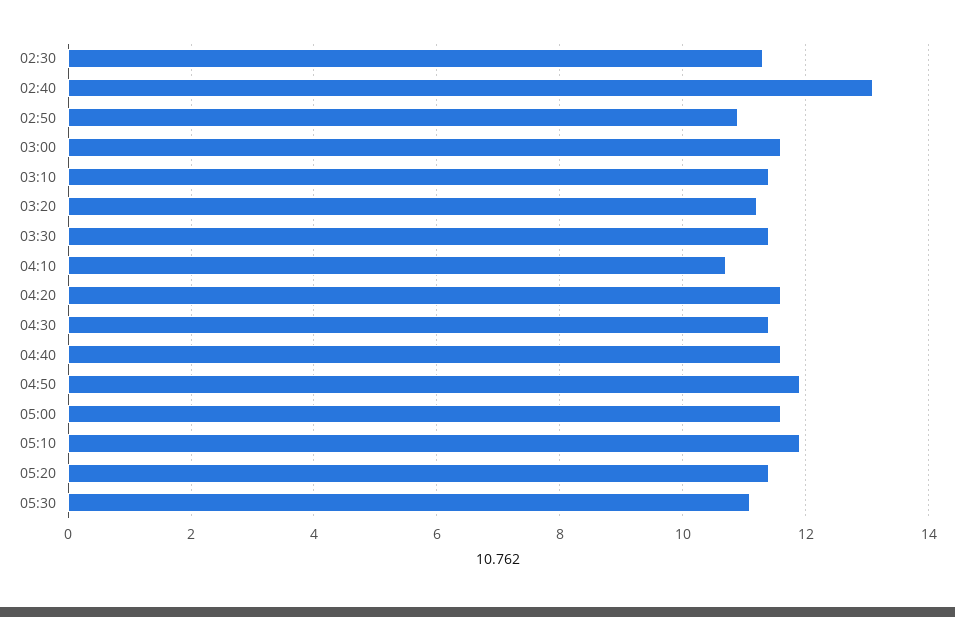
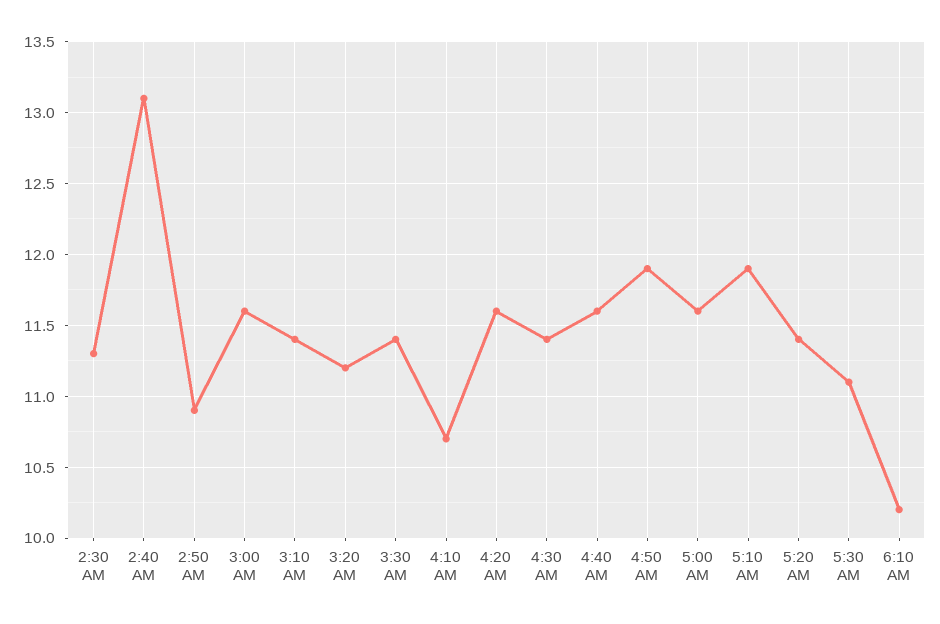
6:10 AM: none -> 10.2

